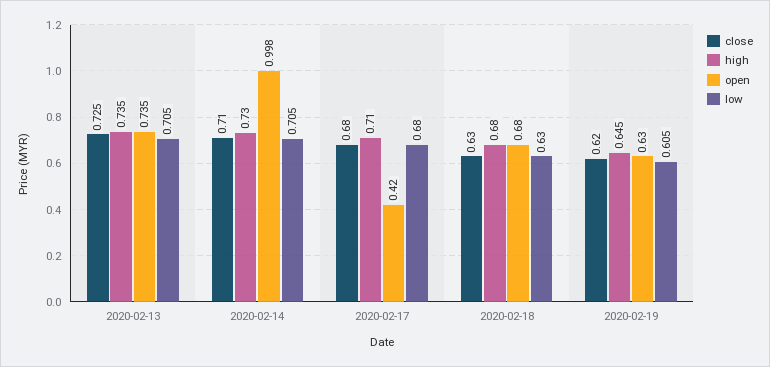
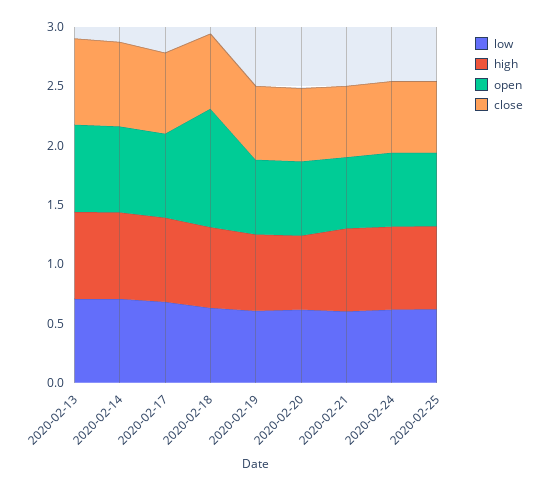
open, 2020-02-14: 0.998 -> 0.7
open, 2020-02-17: 0.42 -> 0.7
open, 2020-02-18: 0.68 -> 1
low, 2020-02-20: none -> 0.6
high, 2020-02-20: none -> 0.6
open, 2020-02-20: none -> 0.6
close, 2020-02-20: none -> 0.6
low, 2020-02-21: none -> 0.6
high, 2020-02-21: none -> 0.7
open, 2020-02-21: none -> 0.6
close, 2020-02-21: none -> 0.6
low, 2020-02-24: none -> 0.6
high, 2020-02-24: none -> 0.7
open, 2020-02-24: none -> 0.6
close, 2020-02-24: none -> 0.6
low, 2020-02-25: none -> 0.6
high, 2020-02-25: none -> 0.7
open, 2020-02-25: none -> 0.6
close, 2020-02-25: none -> 0.6

